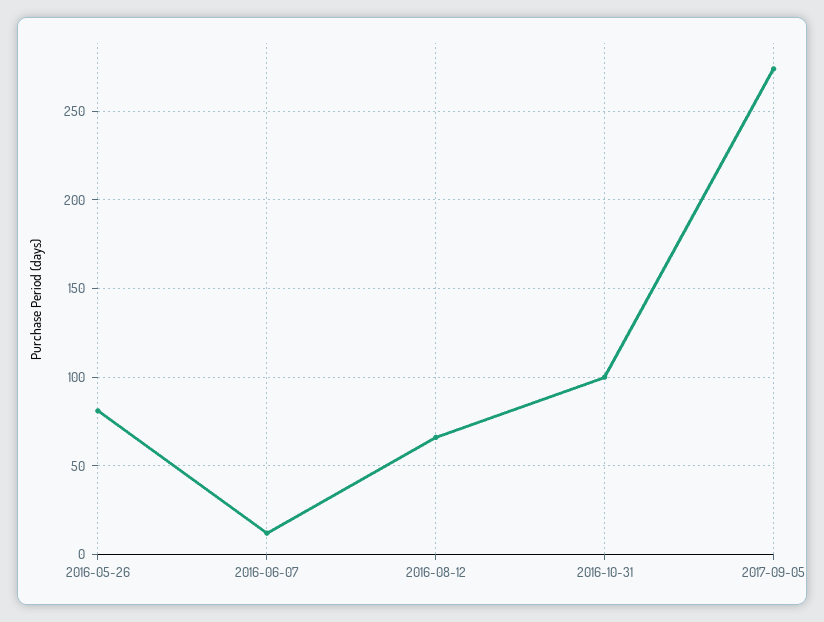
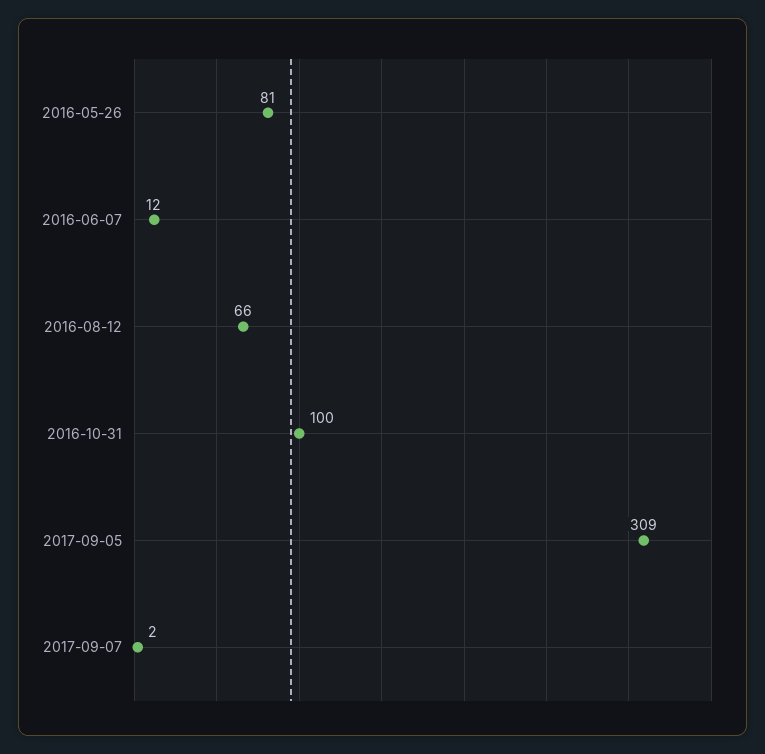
2017-09-05: 275 -> 309
2017-09-07: none -> 2

